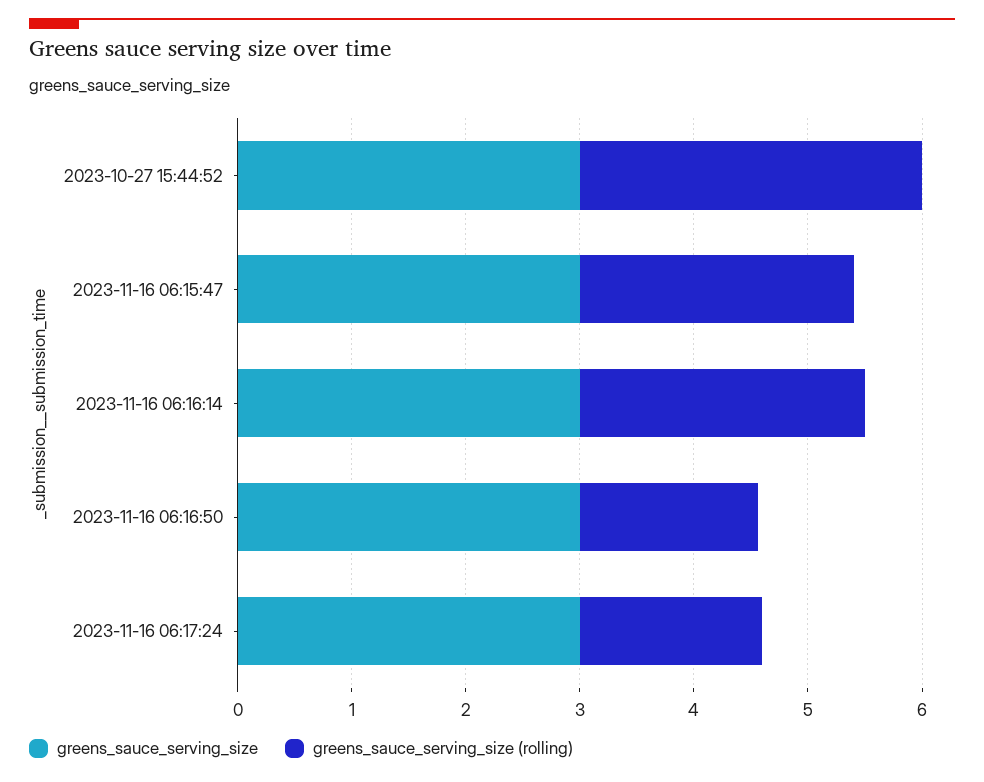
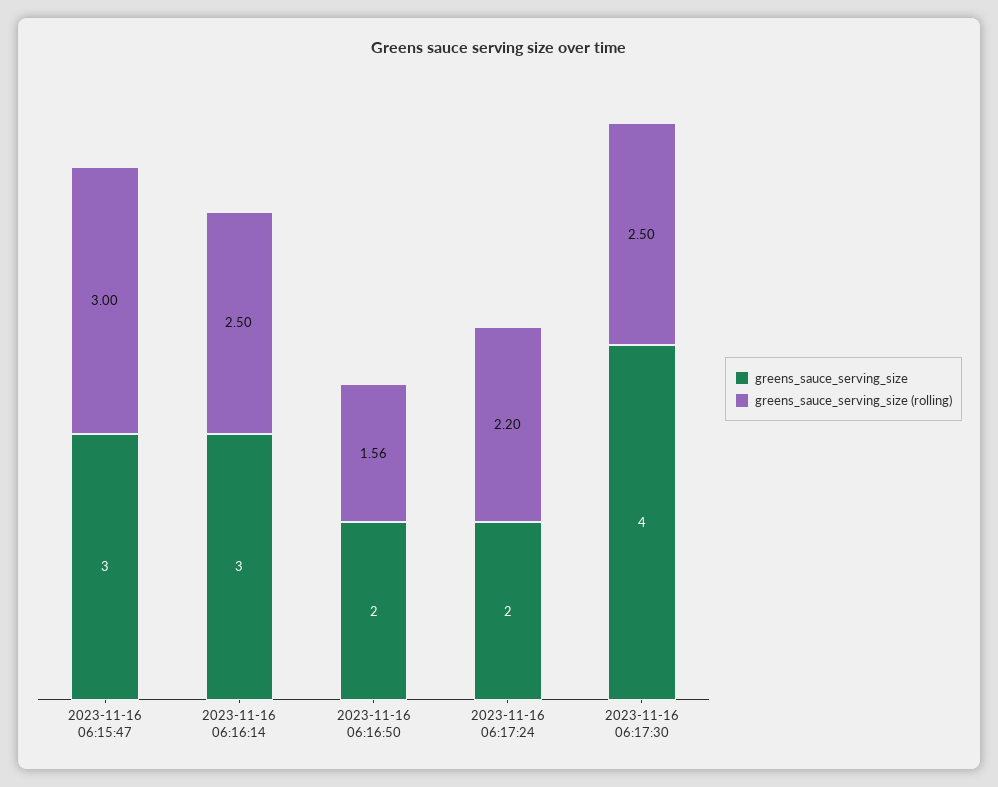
greens_sauce_serving_size, 2023-10-27 15:44:52: 3 -> none
greens_sauce_serving_size (rolling), 2023-10-27 15:44:52: 3 -> none
greens_sauce_serving_size (rolling), 2023-11-16 06:15:47: 2.4 -> 3
greens_sauce_serving_size, 2023-11-16 06:16:50: 3 -> 2
greens_sauce_serving_size, 2023-11-16 06:17:24: 3 -> 2
greens_sauce_serving_size (rolling), 2023-11-16 06:17:24: 1.6 -> 2.2
greens_sauce_serving_size, 2023-11-16 06:17:30: none -> 4
greens_sauce_serving_size (rolling), 2023-11-16 06:17:30: none -> 2.5

